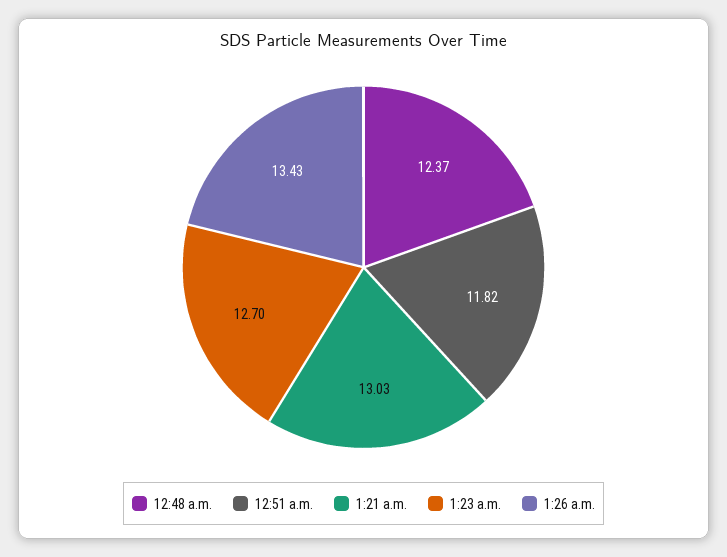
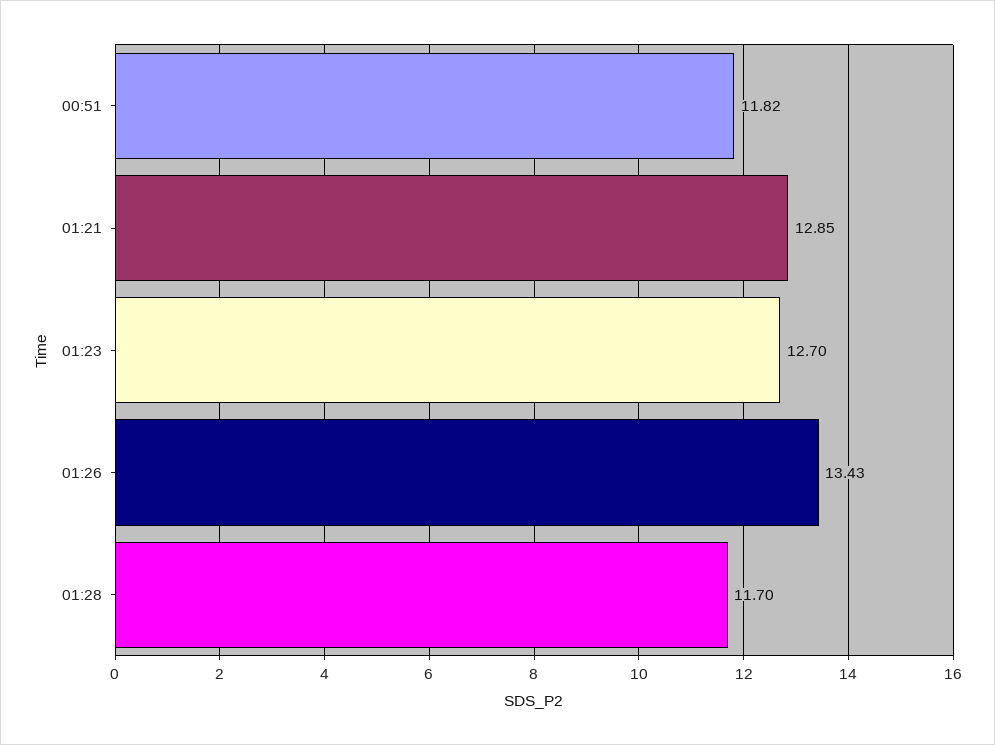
12:48 a.m.: 12.37 -> none
1:21 a.m.: 13.03 -> 12.85
01:28: none -> 11.7

